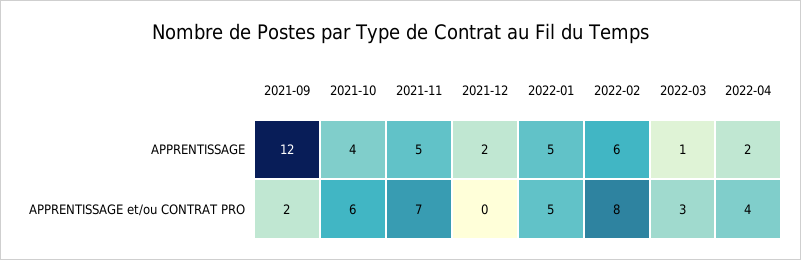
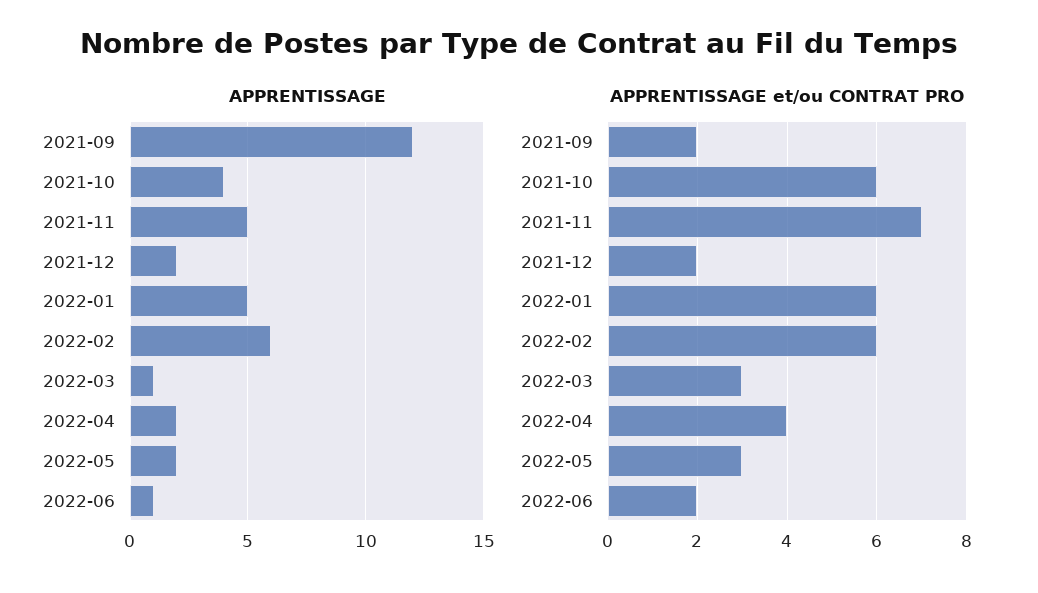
APPRENTISSAGE et/ou CONTRAT PRO, 2021-12: 0 -> 2
APPRENTISSAGE et/ou CONTRAT PRO, 2022-01: 5 -> 6
APPRENTISSAGE et/ou CONTRAT PRO, 2022-02: 8 -> 6
APPRENTISSAGE, 2022-05: none -> 2
APPRENTISSAGE, 2022-06: none -> 1
APPRENTISSAGE et/ou CONTRAT PRO, 2022-05: none -> 3
APPRENTISSAGE et/ou CONTRAT PRO, 2022-06: none -> 2

